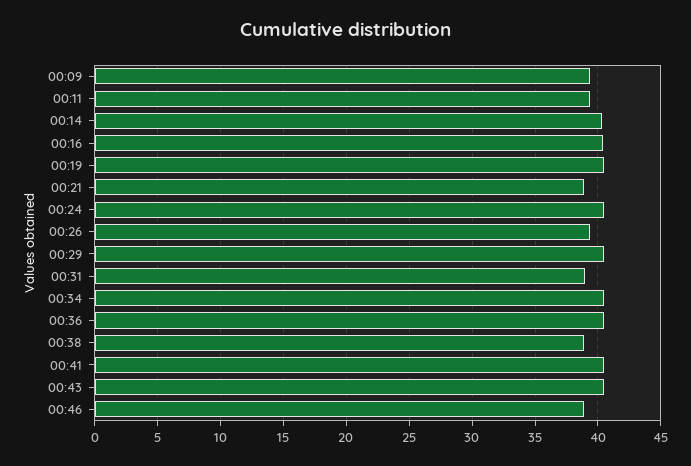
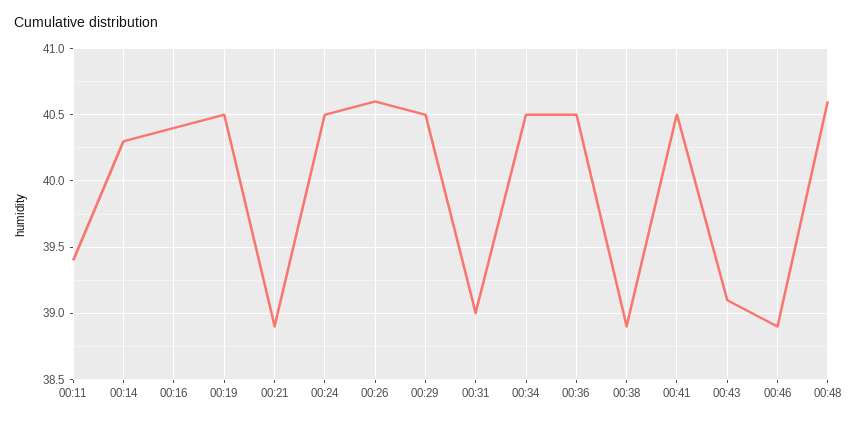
00:09: 39.5 -> none
00:26: 39.5 -> 40.6
00:43: 40.5 -> 39.1
00:48: none -> 40.6

